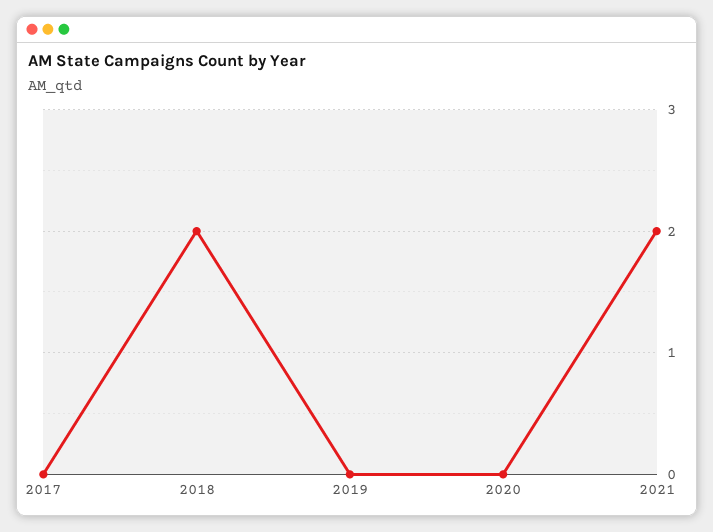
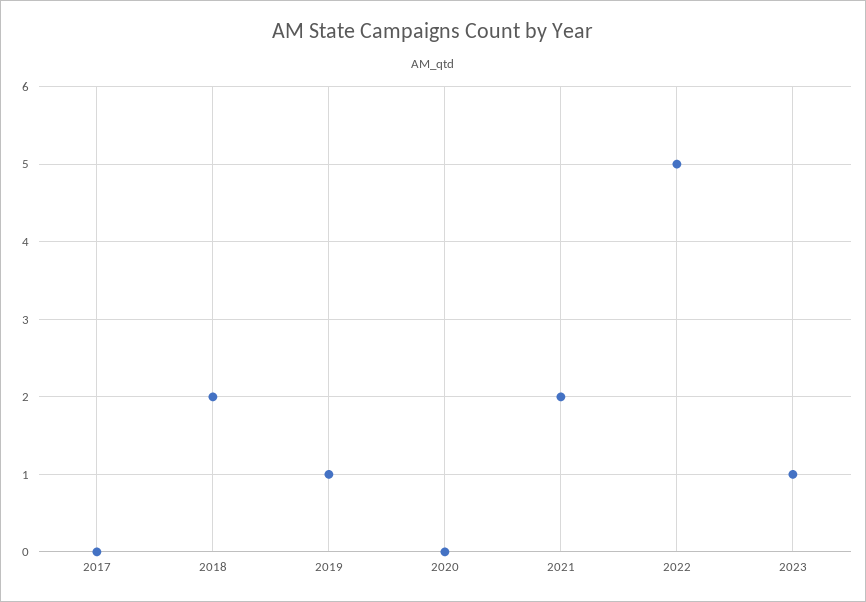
2019: 0 -> 1
2022: none -> 5
2023: none -> 1

